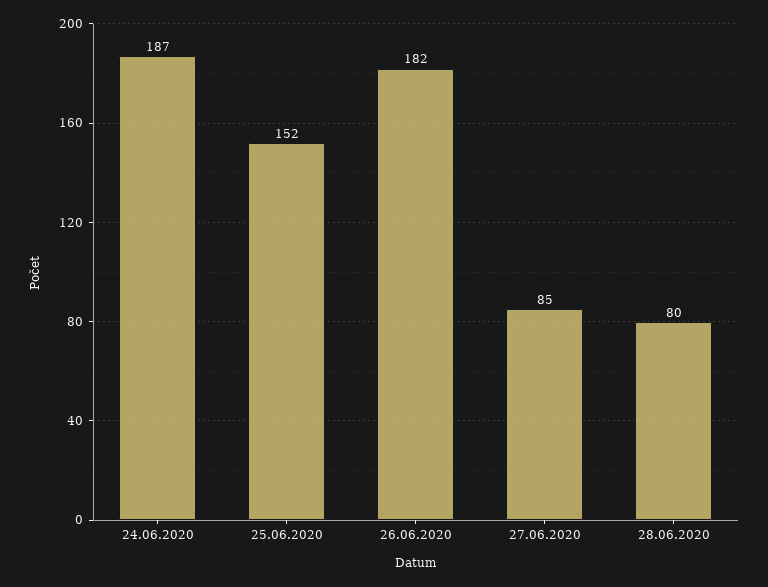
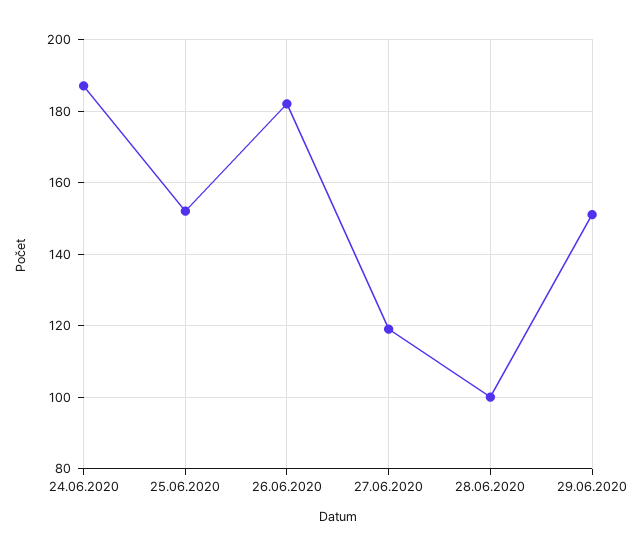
27.06.2020: 85 -> 120
28.06.2020: 80 -> 100
29.06.2020: none -> 150

